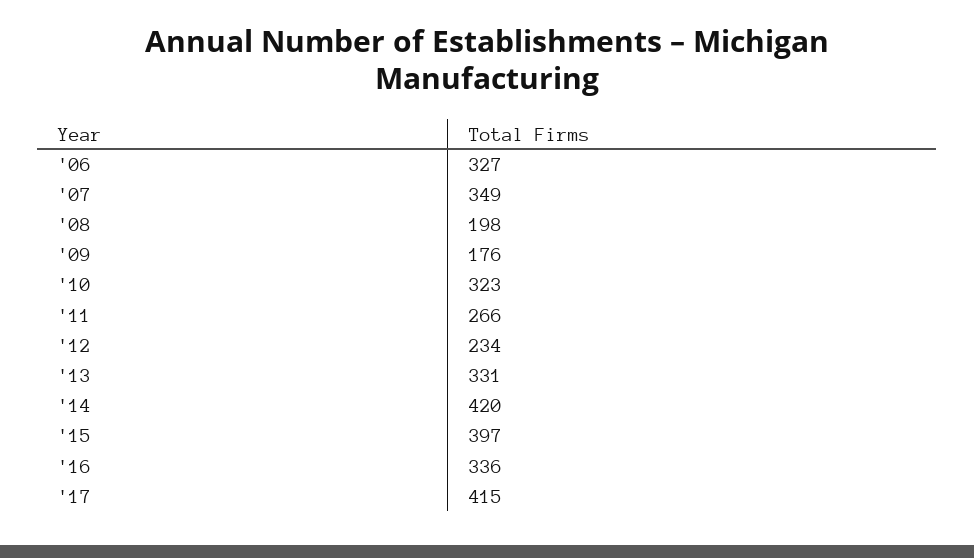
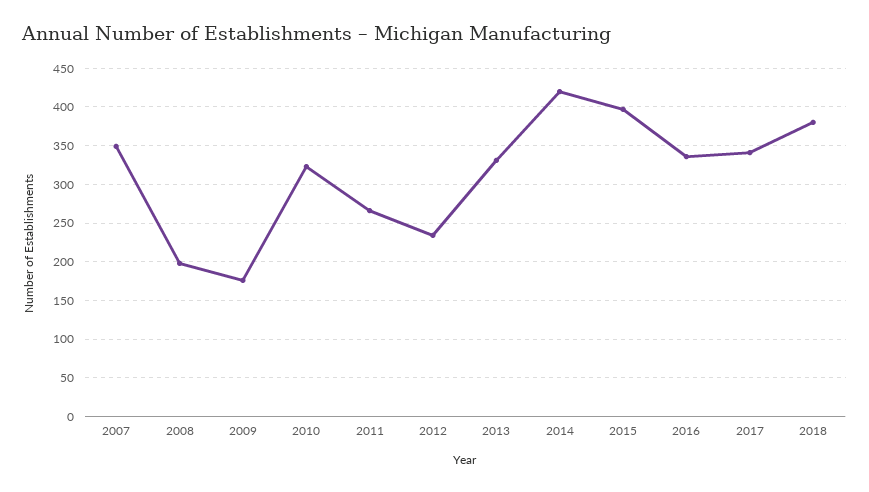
'06: 327 -> none
'17: 415 -> 340
2018: none -> 380

